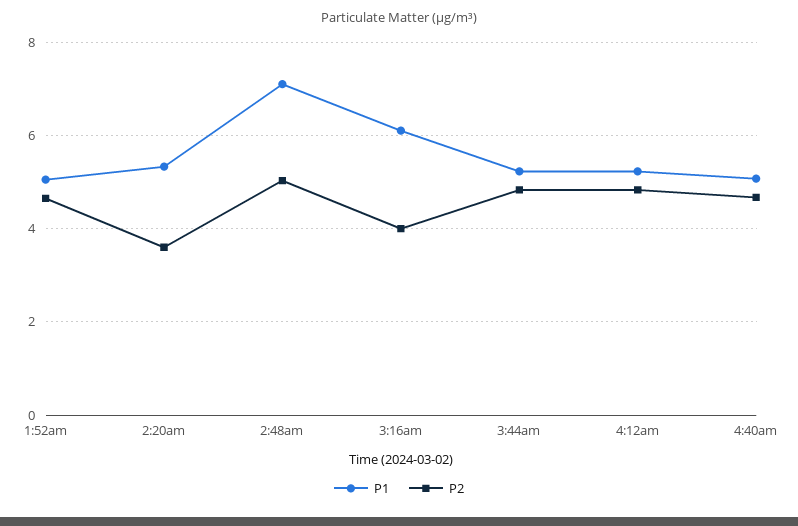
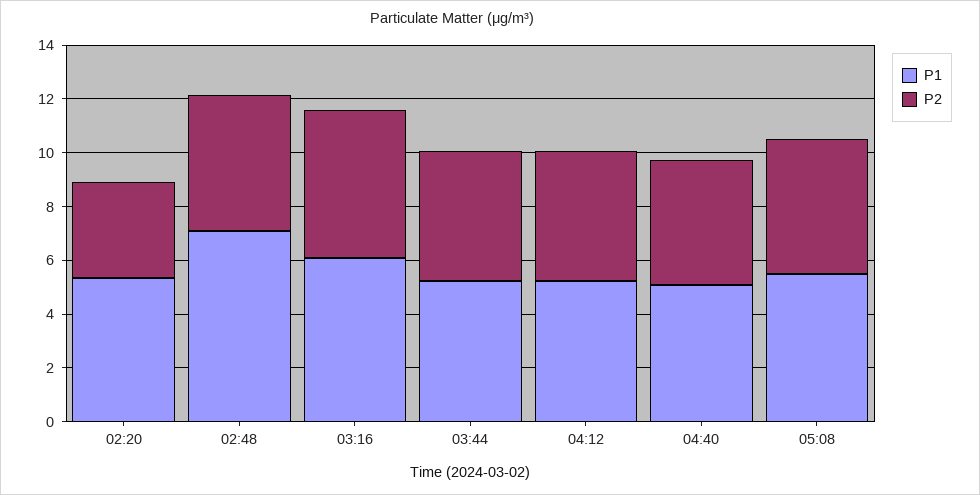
P1, 1:52am: 5 -> none
P2, 1:52am: 4.6 -> none
P2, 3:16am: 4 -> 5.5
P1, 05:08: none -> 5.5
P2, 05:08: none -> 5

